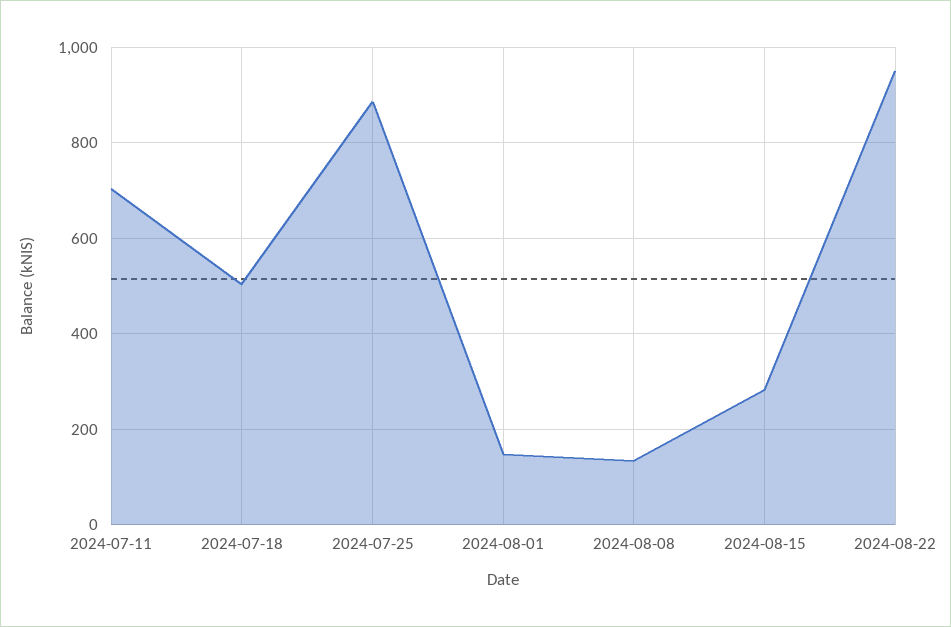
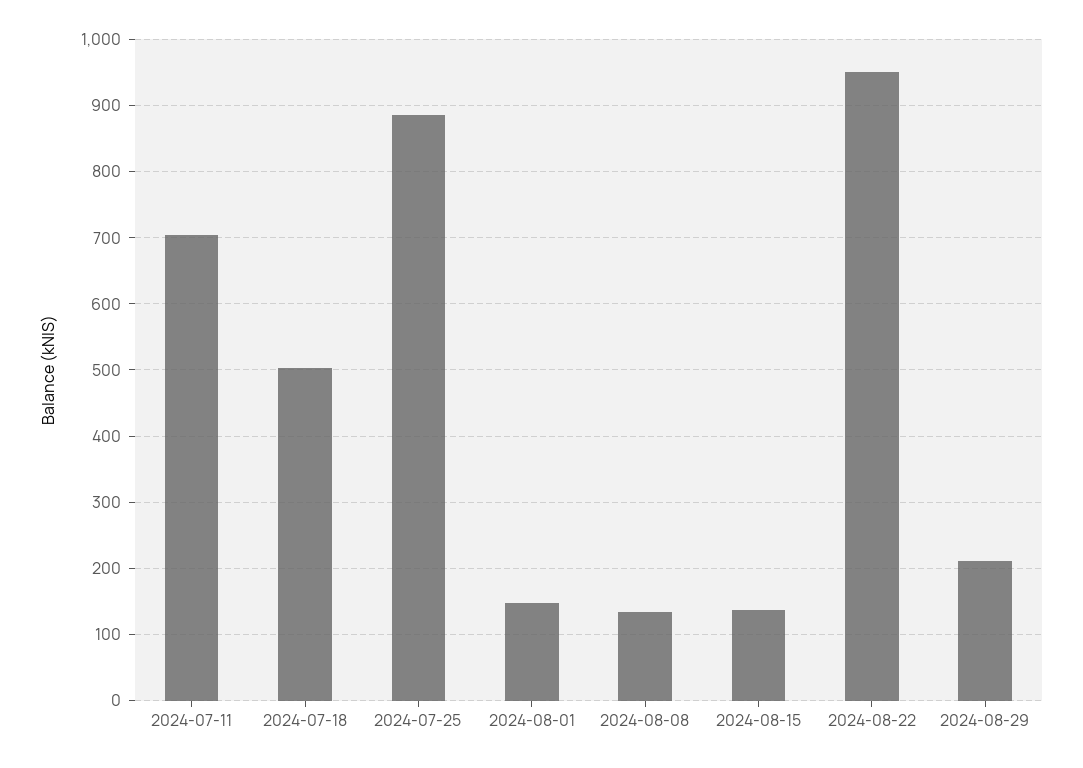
2024-08-15: 280 -> 140
2024-08-29: none -> 210

